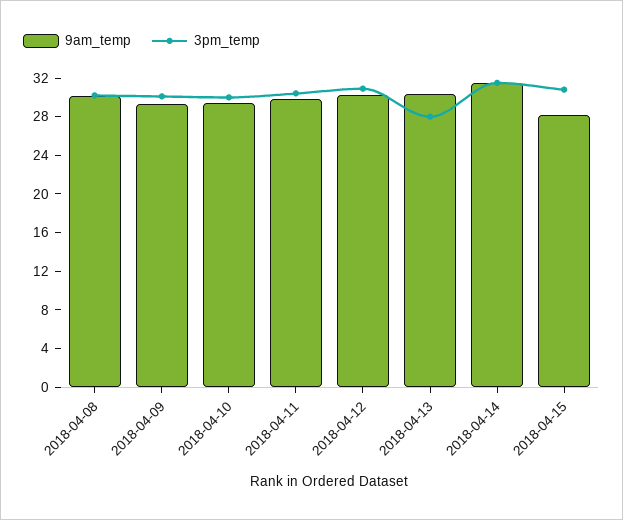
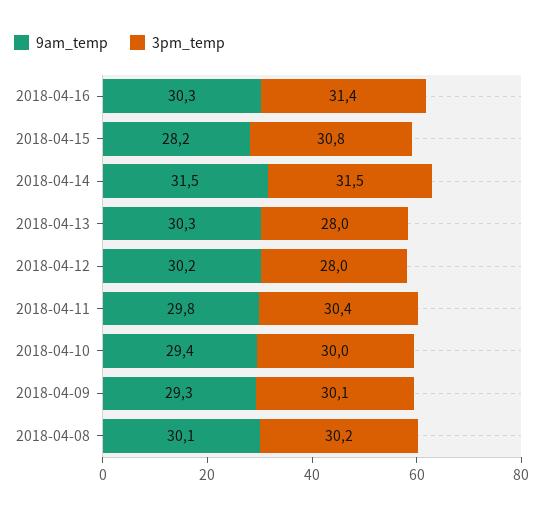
3pm_temp, 2018-04-12: 31 -> 28
9am_temp, 2018-04-16: none -> 30.3
3pm_temp, 2018-04-16: none -> 31.4

